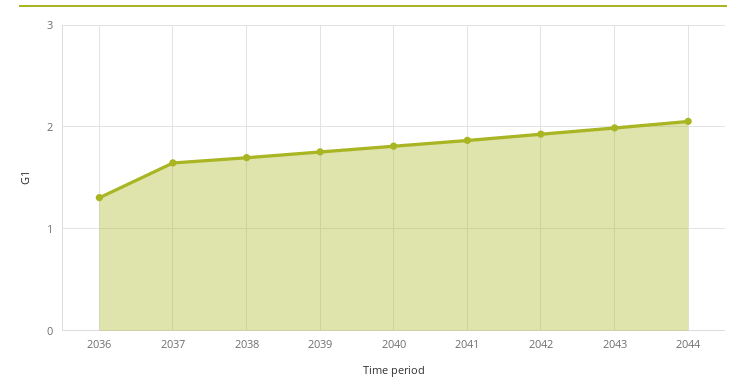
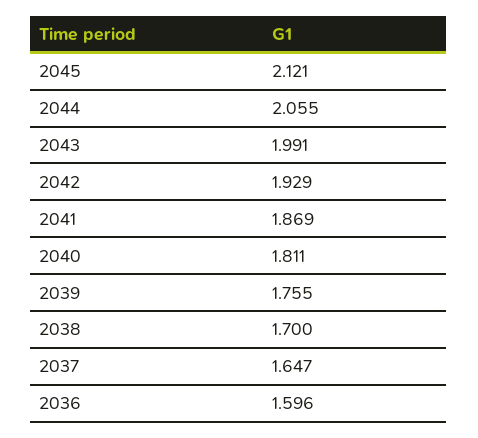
2036: 1.3 -> 1.596
2045: none -> 2.121

